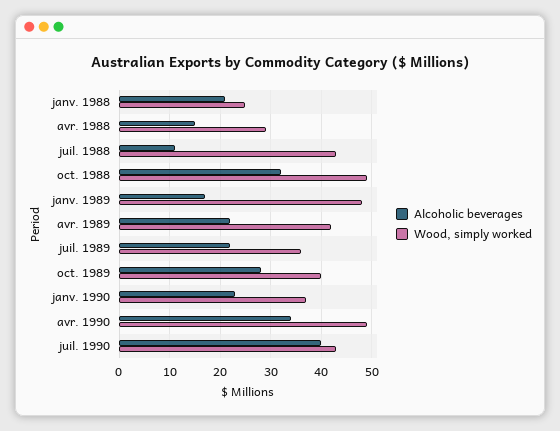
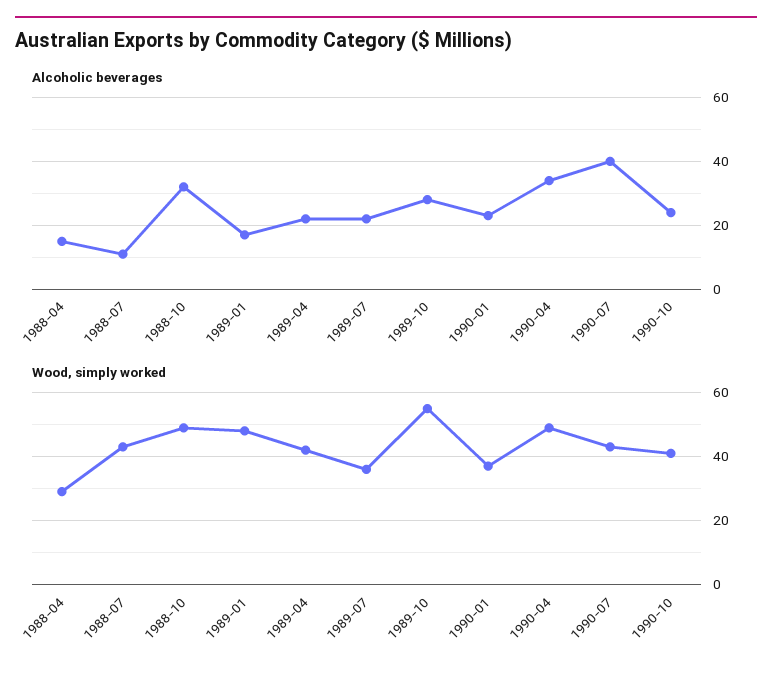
Alcoholic beverages, janv. 1988: 20 -> none
Wood, simply worked, janv. 1988: 25 -> none
Wood, simply worked, oct. 1989: 40 -> 55
Alcoholic beverages, 1990-10: none -> 25
Wood, simply worked, 1990-10: none -> 40

